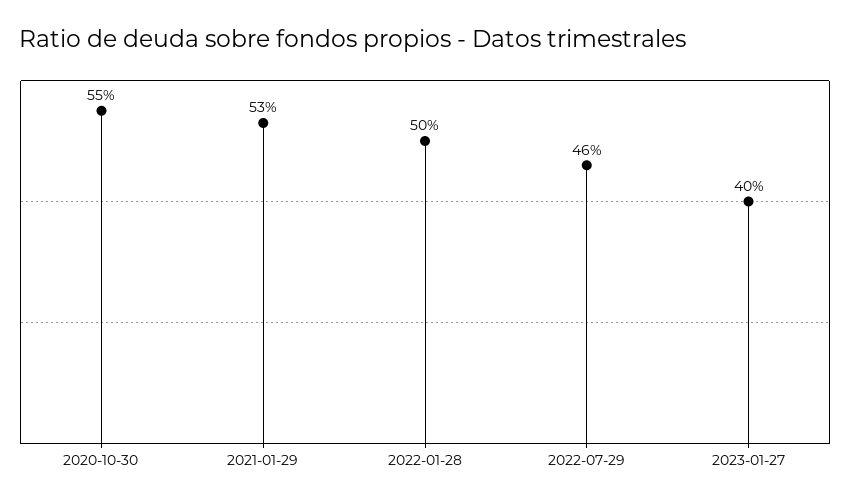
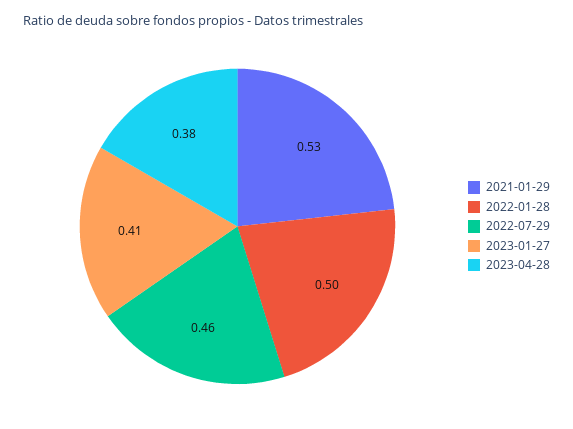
2020-10-30: 0.55 -> none
2023-01-27: 0.4 -> 0.41
2023-04-28: none -> 0.38

